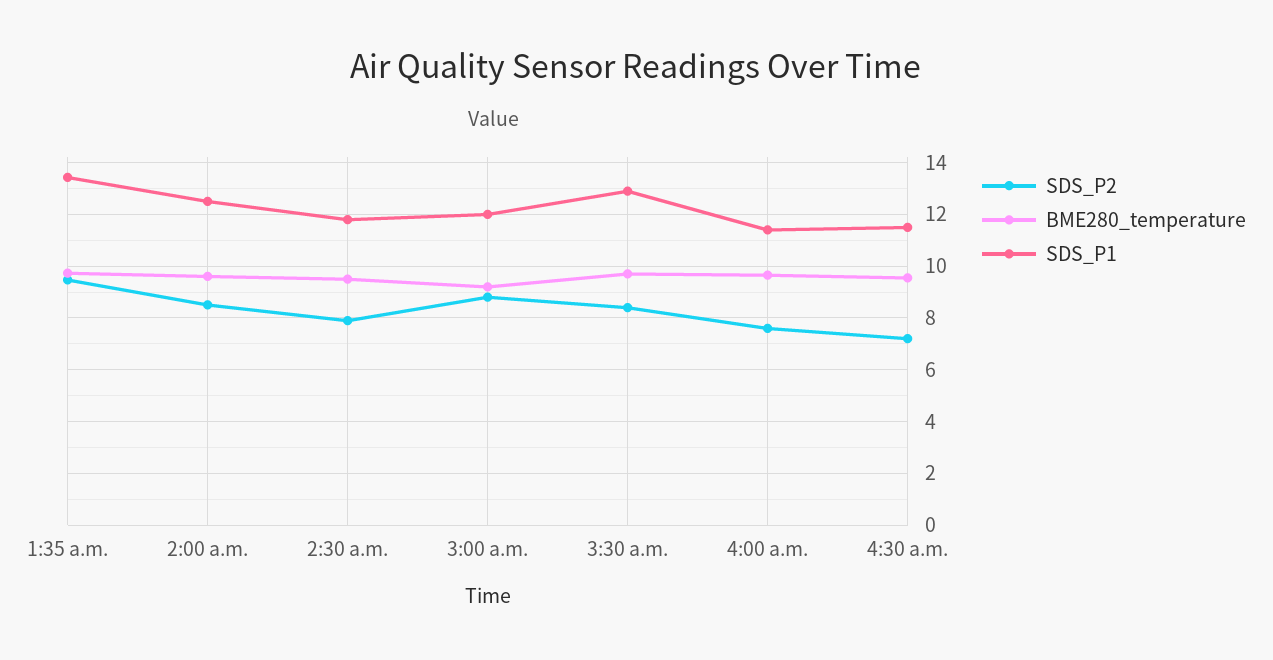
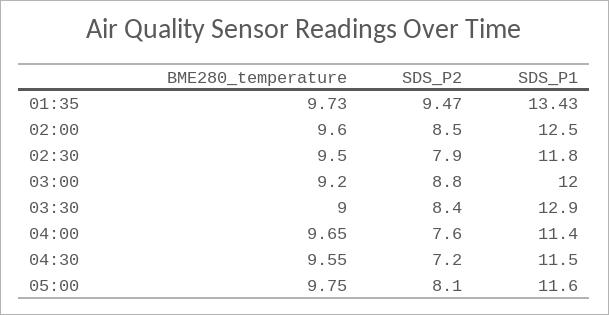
BME280_temperature, 3:30 a.m.: 9.75 -> 9
BME280_temperature, 05:00: none -> 9.75
SDS_P2, 05:00: none -> 8.1
SDS_P1, 05:00: none -> 11.6

